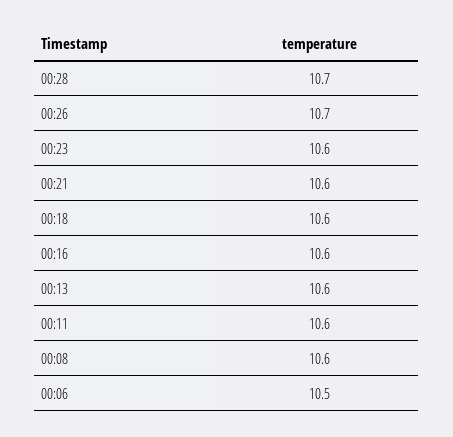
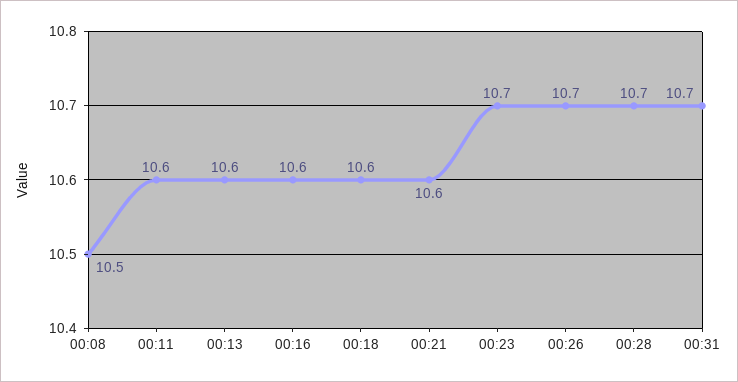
00:23: 10.6 -> 10.7
00:08: 10.6 -> 10.5
00:06: 10.5 -> none
00:31: none -> 10.7

